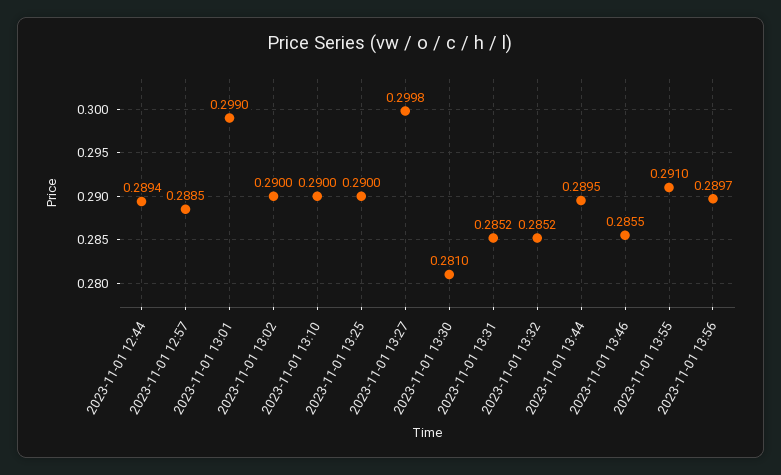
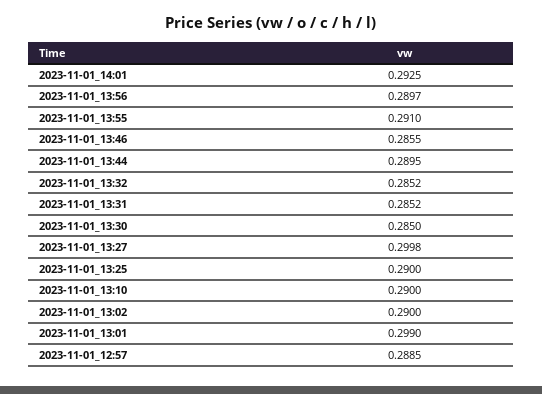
2023-11-01 12:44: 0.2894 -> none
2023-11-01 13:30: 0.281 -> 0.285
2023-11-01_14:01: none -> 0.2925

